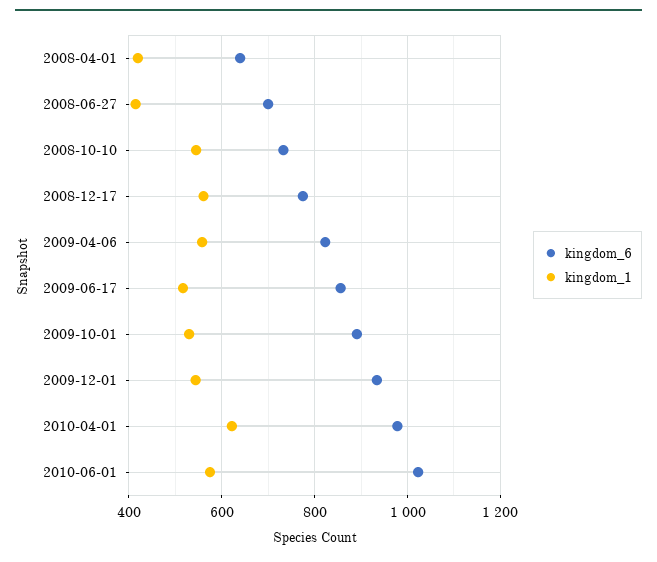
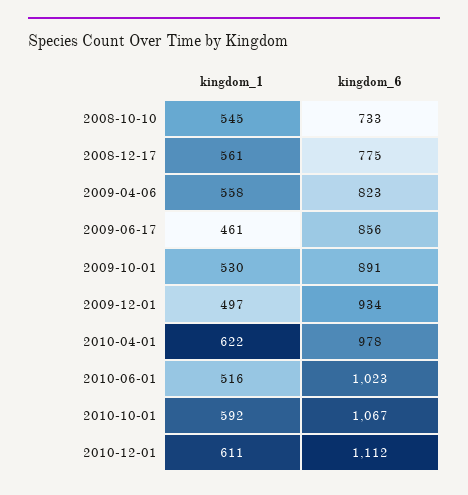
kingdom_6, 2008-04-01: 640 -> none
kingdom_1, 2008-04-01: 420 -> none
kingdom_6, 2008-06-27: 700 -> none
kingdom_1, 2008-06-27: 420 -> none
kingdom_1, 2009-06-17: 520 -> 461
kingdom_1, 2009-12-01: 540 -> 497
kingdom_1, 2010-06-01: 580 -> 516
kingdom_1, 2010-10-01: none -> 592
kingdom_6, 2010-10-01: none -> 1067
kingdom_1, 2010-12-01: none -> 611
kingdom_6, 2010-12-01: none -> 1112

